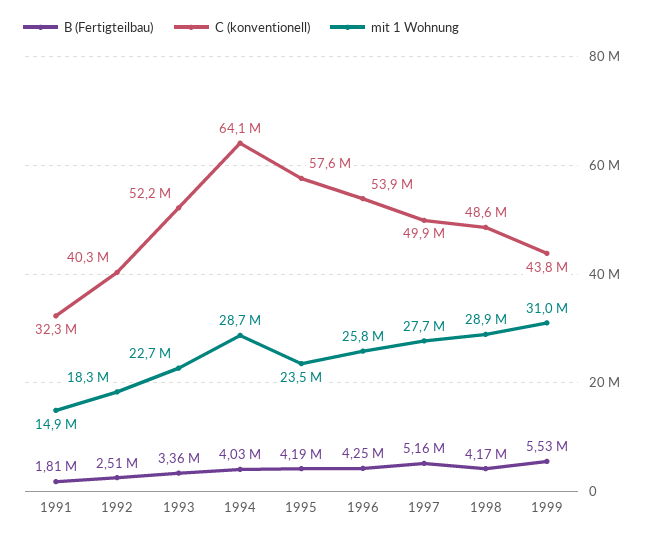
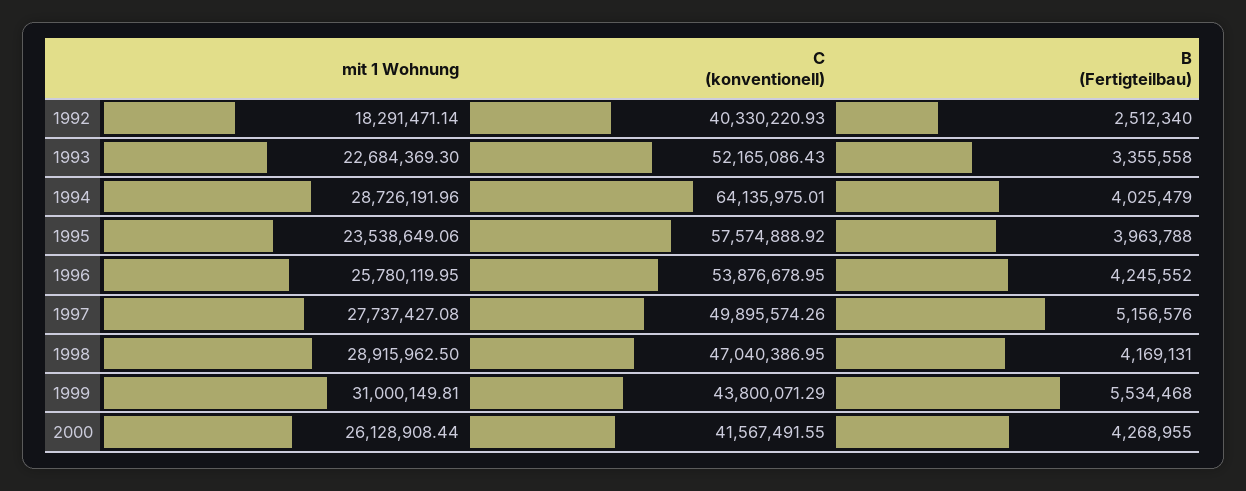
B (Fertigteilbau), 1991: 1810000 -> none
C (konventionell), 1991: 32300000 -> none
mit 1 Wohnung, 1991: 14900000 -> none
B (Fertigteilbau), 1995: 4190000 -> 3963788
C (konventionell), 1998: 48600000 -> 47040386.95
mit 1 Wohnung, 2000: none -> 26128908.44
C (konventionell), 2000: none -> 41567491.55
B (Fertigteilbau), 2000: none -> 4268955

